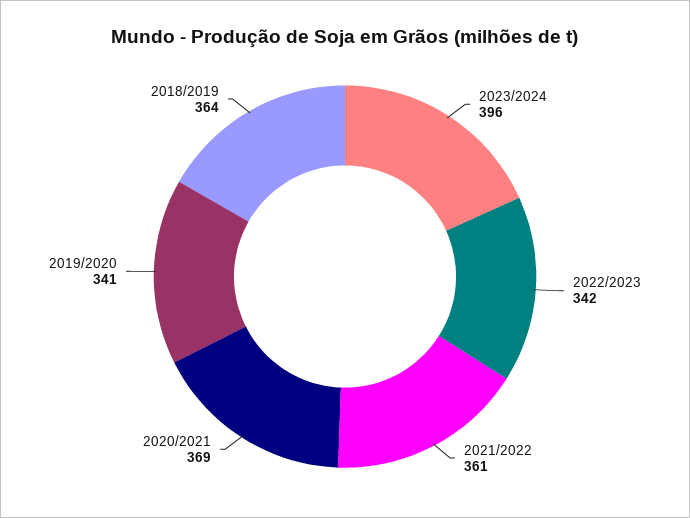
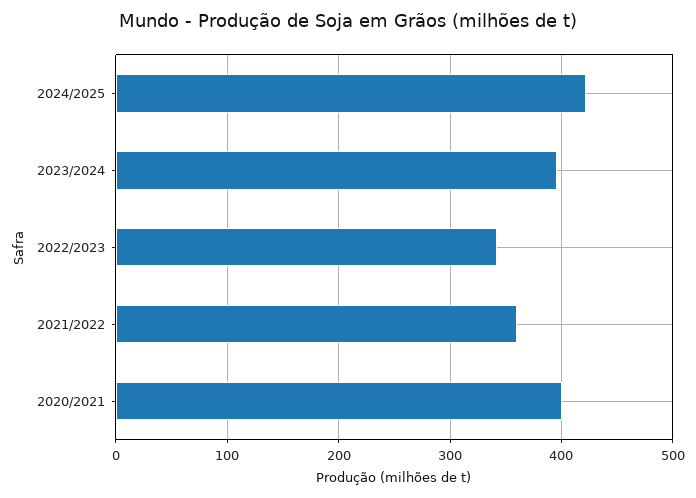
2020/2021: 369 -> 400
2019/2020: 341 -> none
2018/2019: 364 -> none
2024/2025: none -> 420

